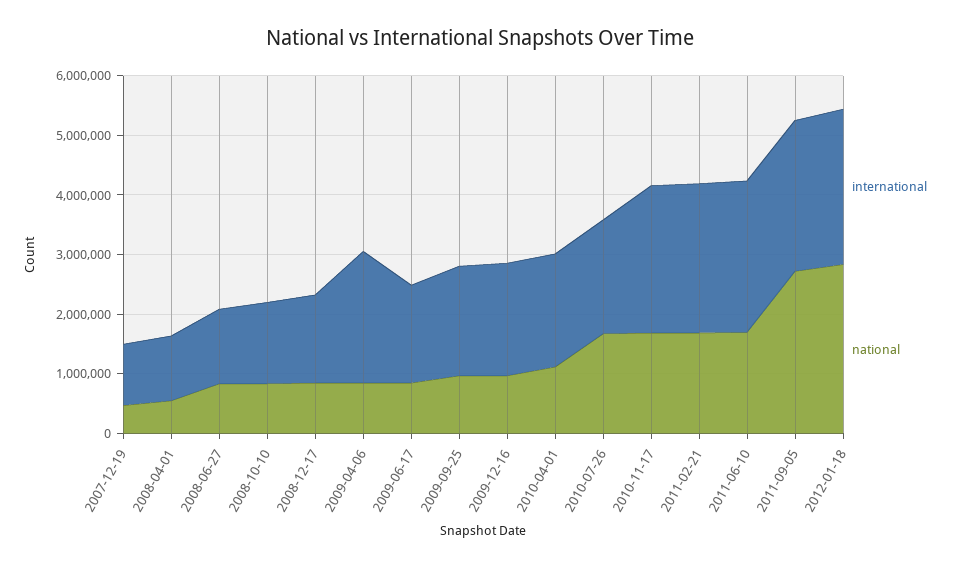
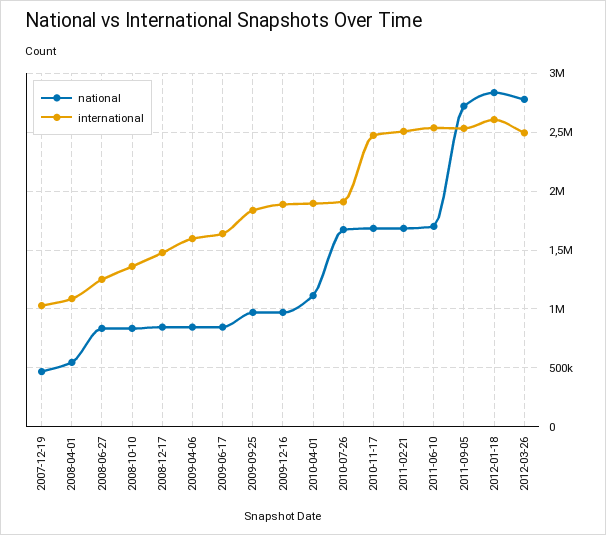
international, 2009-04-06: 2200000 -> 1600000
national, 2012-03-26: none -> 2800000
international, 2012-03-26: none -> 2500000

